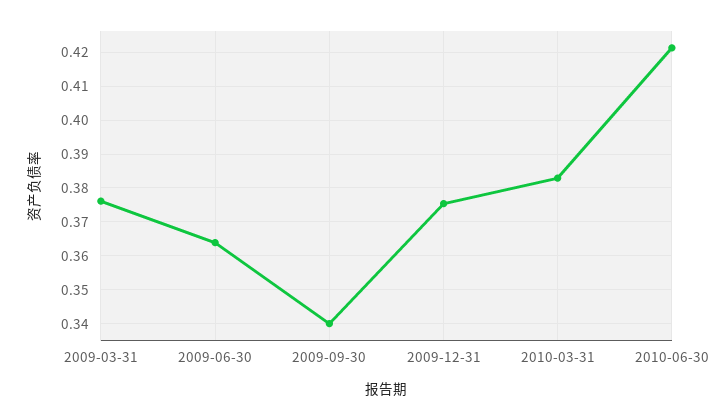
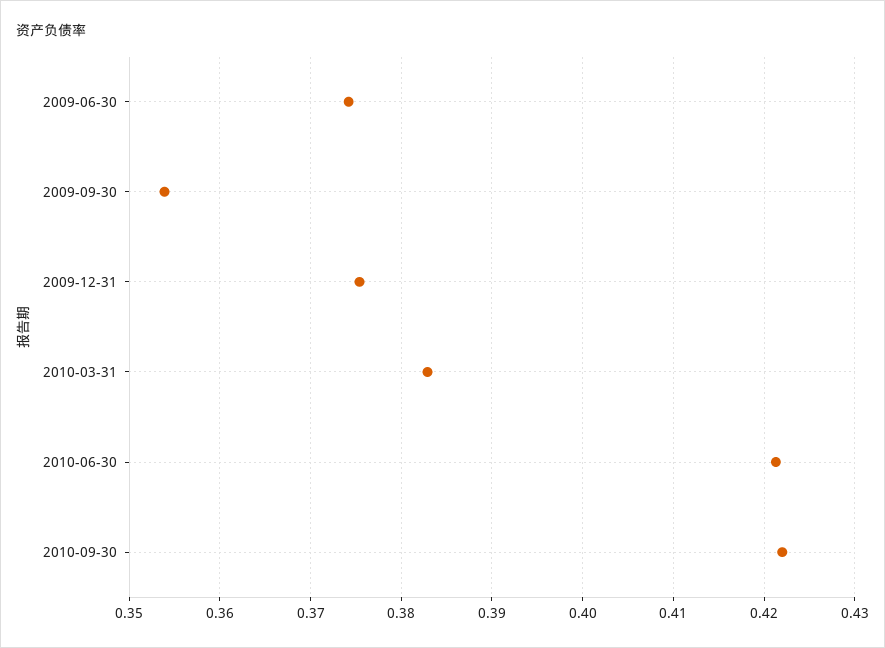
2009-03-31: 0.376 -> none
2009-06-30: 0.364 -> 0.374
2009-09-30: 0.34 -> 0.354
2010-09-30: none -> 0.422

